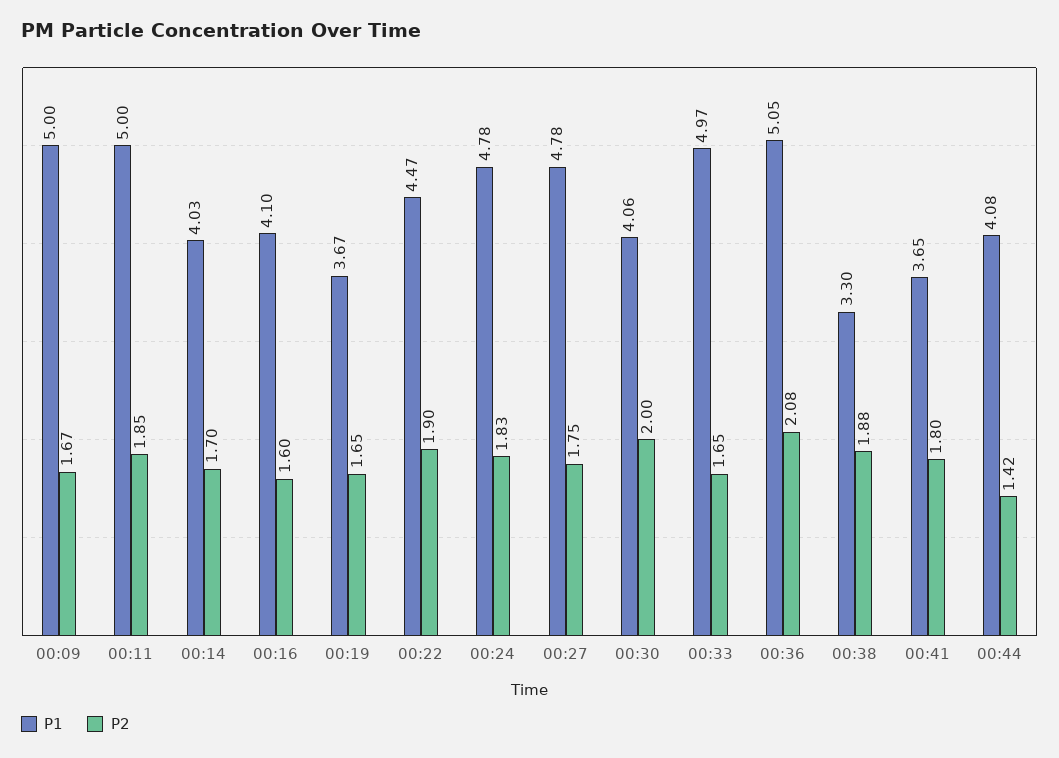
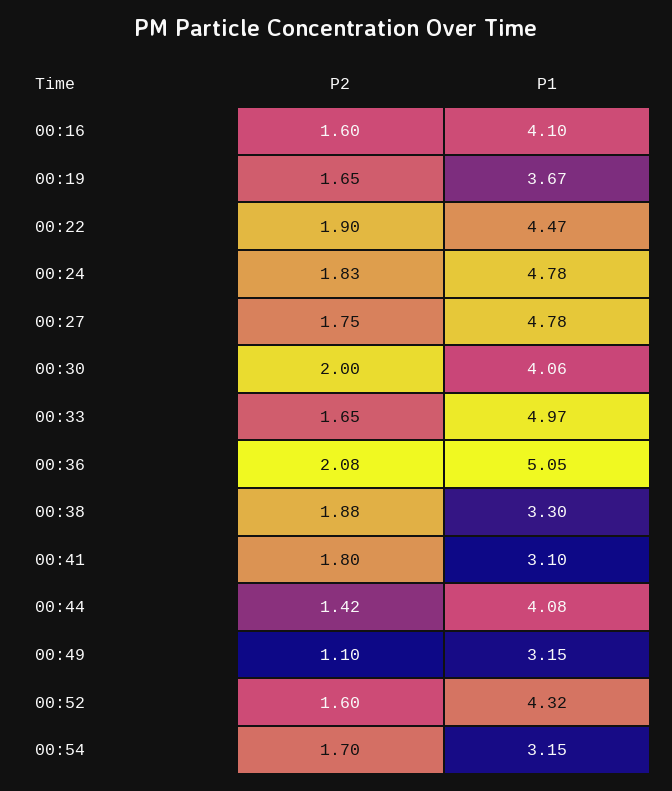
P1, 00:09: 5 -> none
P2, 00:09: 1.67 -> none
P1, 00:11: 5 -> none
P2, 00:11: 1.85 -> none
P1, 00:14: 4.03 -> none
P2, 00:14: 1.7 -> none
P1, 00:41: 3.65 -> 3.1
P2, 00:49: none -> 1.1
P1, 00:49: none -> 3.15
P2, 00:52: none -> 1.6
P1, 00:52: none -> 4.32
P2, 00:54: none -> 1.7
P1, 00:54: none -> 3.15

